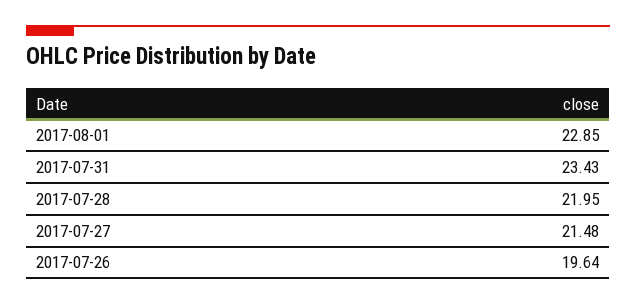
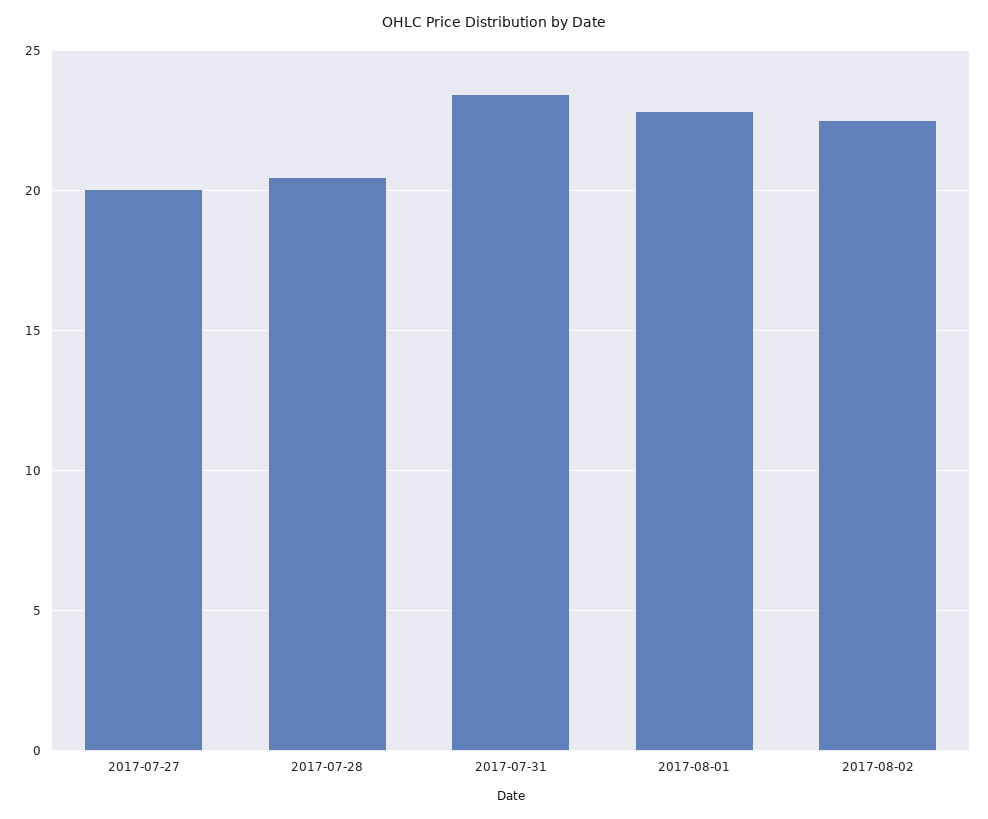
2017-07-28: 21.95 -> 20.5
2017-07-27: 21.48 -> 20
2017-07-26: 19.64 -> none
2017-08-02: none -> 22.5

